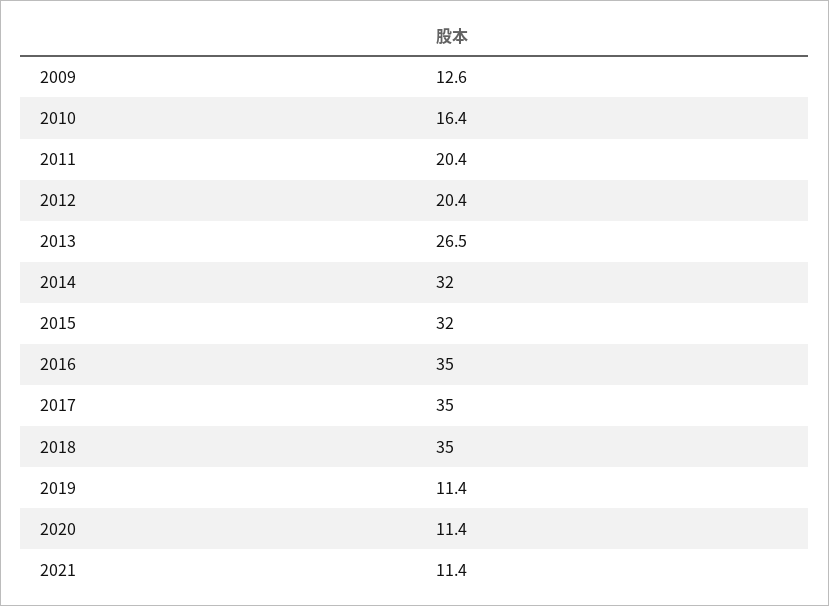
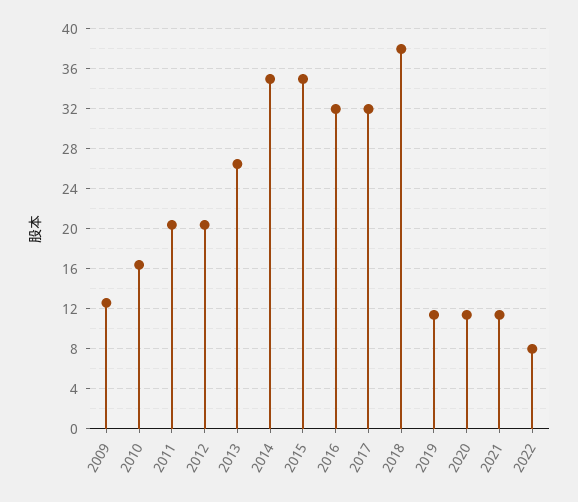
2014: 32 -> 35
2015: 32 -> 35
2016: 35 -> 32
2017: 35 -> 32
2018: 35 -> 38
2022: none -> 8

